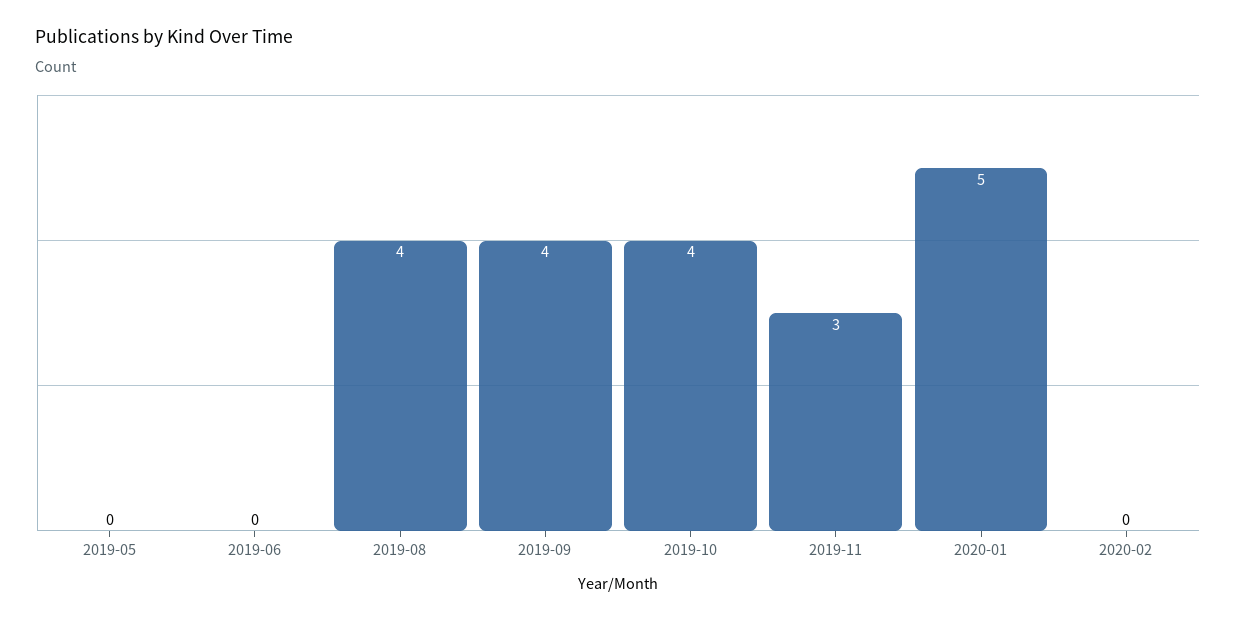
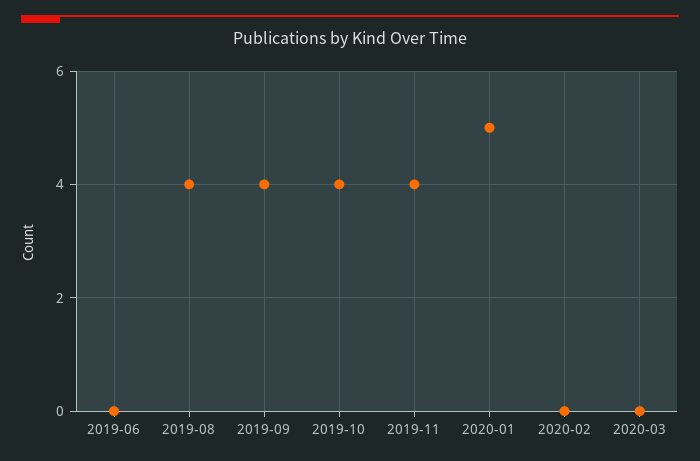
2019-05: 0 -> none
2019-11: 3 -> 4
2020-03: none -> 0

